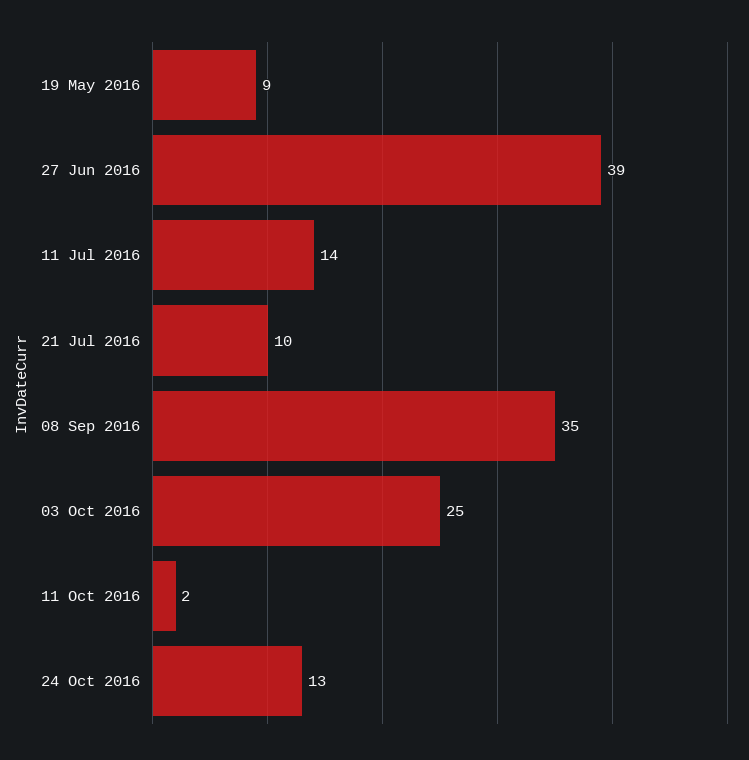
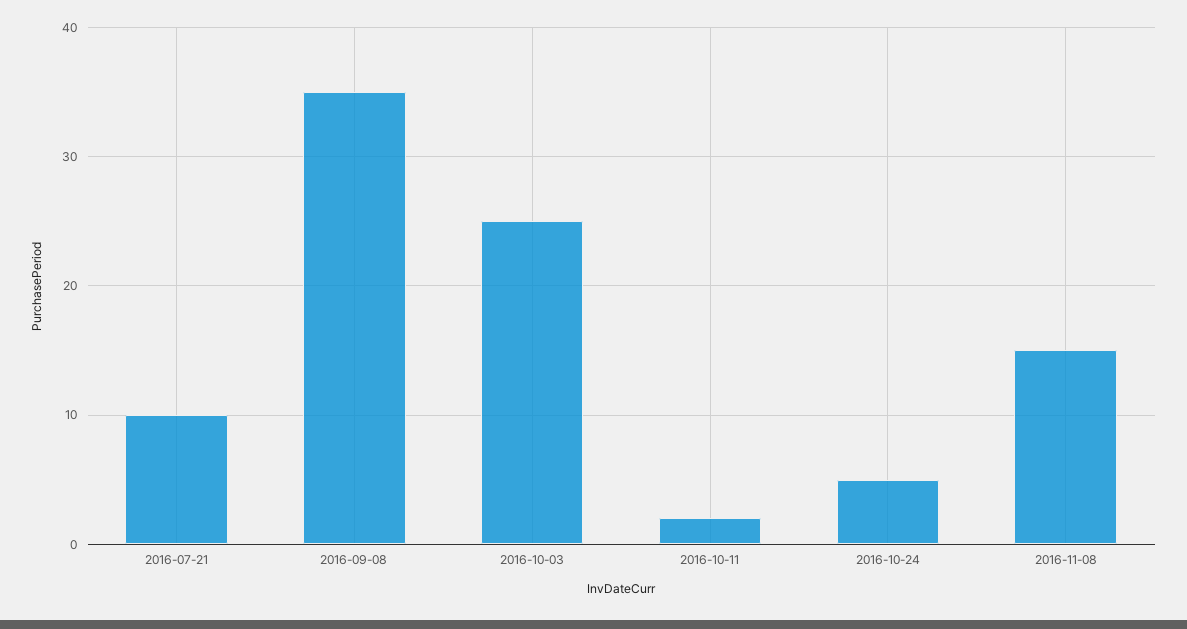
19 May 2016: 9 -> none
27 Jun 2016: 39 -> none
11 Jul 2016: 14 -> none
24 Oct 2016: 13 -> 5
2016-11-08: none -> 15

